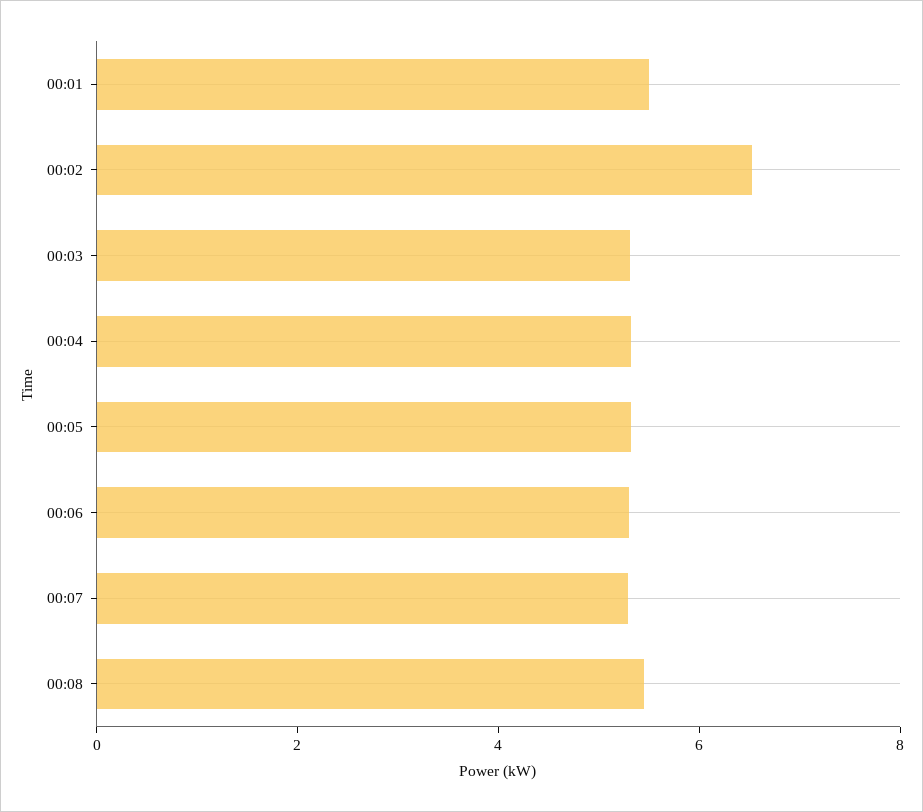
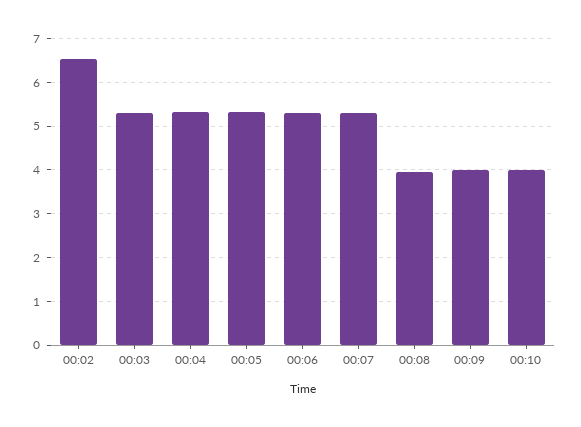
00:01: 5.5 -> none
00:08: 5.5 -> 4
00:09: none -> 4
00:10: none -> 4

